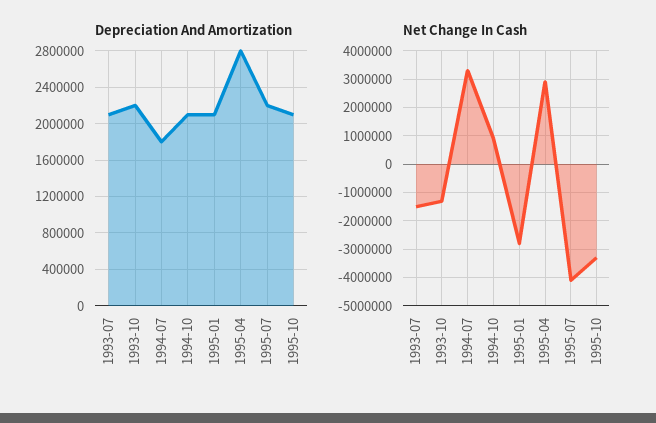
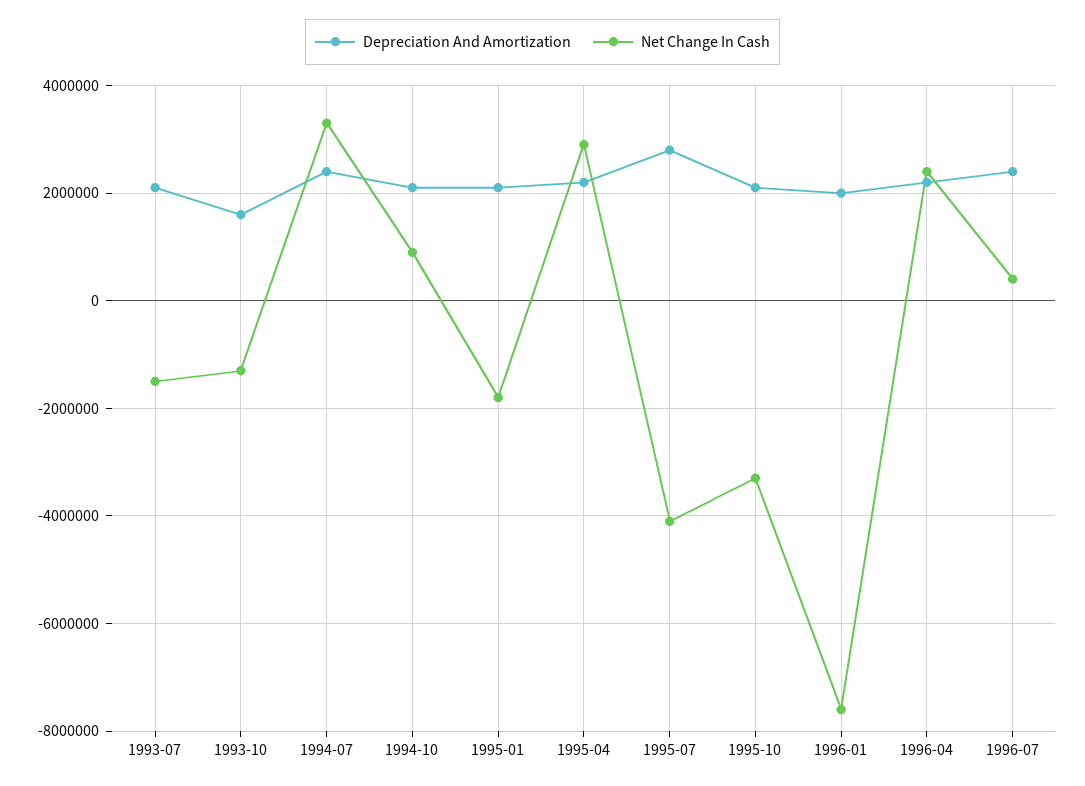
Depreciation And Amortization, 1993-10: 2200000 -> 1600000
Depreciation And Amortization, 1994-07: 1800000 -> 2400000
Depreciation And Amortization, 1995-04: 2800000 -> 2200000
Depreciation And Amortization, 1995-07: 2200000 -> 2800000
Net Change In Cash, 1995-01: -2750000 -> -1800000
Depreciation And Amortization, 1996-01: none -> 2000000
Net Change In Cash, 1996-01: none -> -7600000
Depreciation And Amortization, 1996-04: none -> 2200000
Net Change In Cash, 1996-04: none -> 2400000
Depreciation And Amortization, 1996-07: none -> 2400000
Net Change In Cash, 1996-07: none -> 400000

